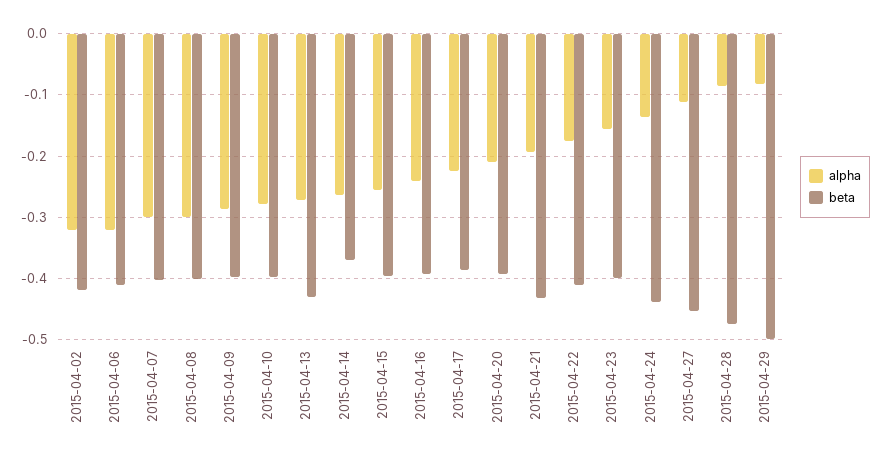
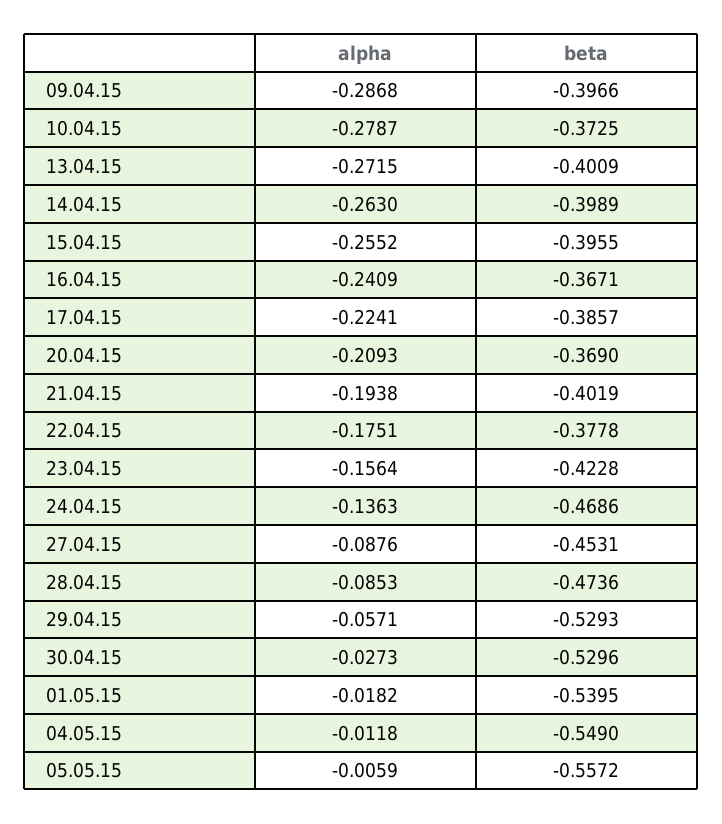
alpha, 2015-04-02: -0.32 -> none
beta, 2015-04-02: -0.42 -> none
alpha, 2015-04-06: -0.32 -> none
beta, 2015-04-06: -0.41 -> none
alpha, 2015-04-07: -0.3 -> none
beta, 2015-04-07: -0.4 -> none
alpha, 2015-04-08: -0.3 -> none
beta, 2015-04-08: -0.4 -> none
beta, 2015-04-10: -0.4 -> -0.3725
beta, 2015-04-13: -0.43 -> -0.4009
beta, 2015-04-14: -0.37 -> -0.3989
beta, 2015-04-16: -0.39 -> -0.3671
beta, 2015-04-20: -0.39 -> -0.369
beta, 2015-04-21: -0.43 -> -0.4019
beta, 2015-04-22: -0.41 -> -0.3778
beta, 2015-04-23: -0.4 -> -0.4228
beta, 2015-04-24: -0.44 -> -0.4686
alpha, 2015-04-27: -0.11 -> -0.0876
alpha, 2015-04-29: -0.08 -> -0.0571
beta, 2015-04-29: -0.5 -> -0.5293
alpha, 30.04.15: none -> -0.0273
beta, 30.04.15: none -> -0.5296
alpha, 01.05.15: none -> -0.0182
beta, 01.05.15: none -> -0.5395
alpha, 04.05.15: none -> -0.0118
beta, 04.05.15: none -> -0.549
alpha, 05.05.15: none -> -0.0059
beta, 05.05.15: none -> -0.5572

